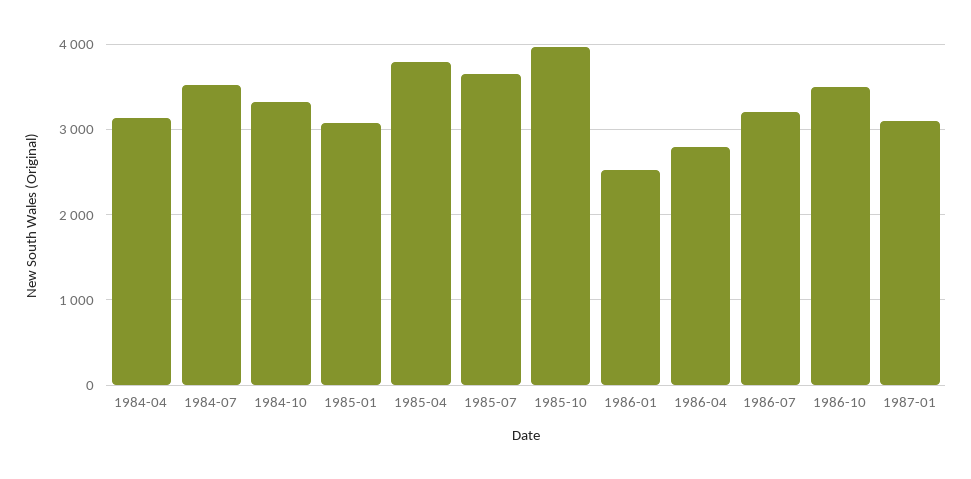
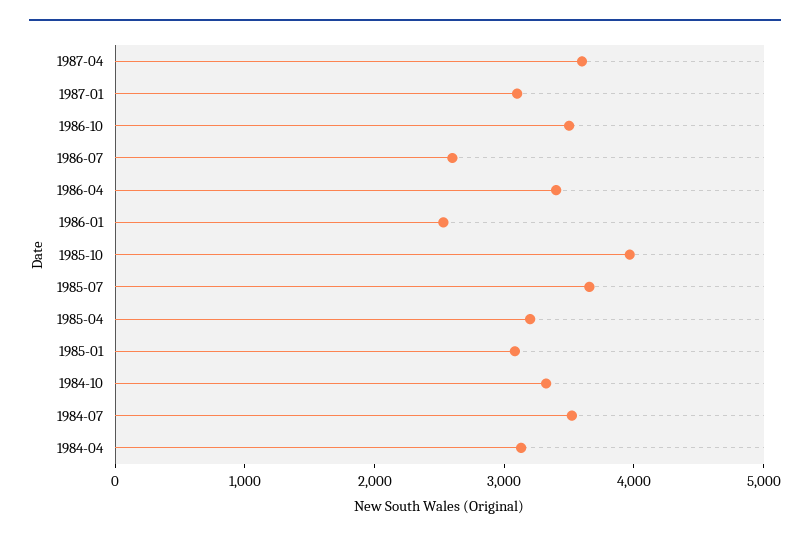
1985-04: 3800 -> 3200
1986-04: 2800 -> 3400
1986-07: 3200 -> 2600
1987-04: none -> 3600

